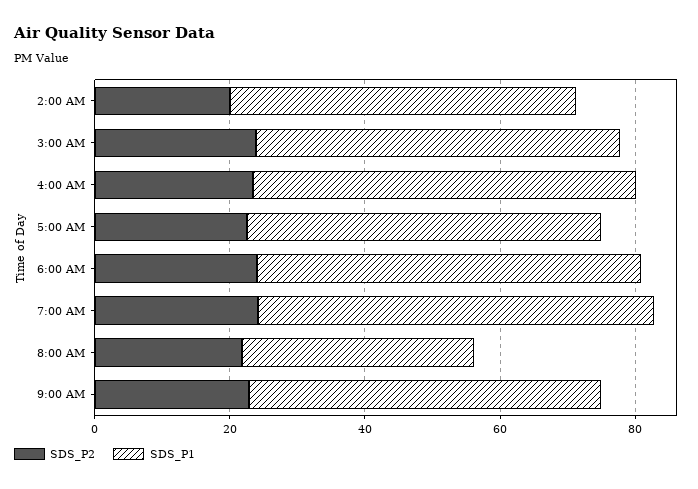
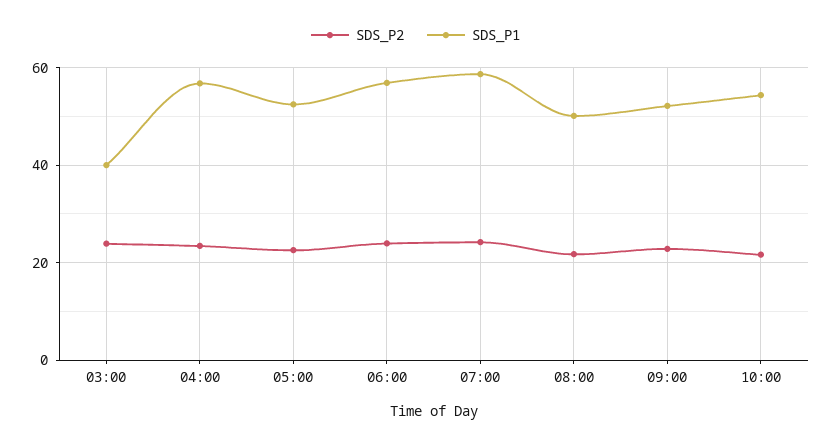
SDS_P2, 2:00 AM: 20 -> none
SDS_P1, 2:00 AM: 50 -> none
SDS_P1, 3:00 AM: 55 -> 40
SDS_P1, 8:00 AM: 35 -> 50
SDS_P2, 10:00: none -> 22
SDS_P1, 10:00: none -> 54

